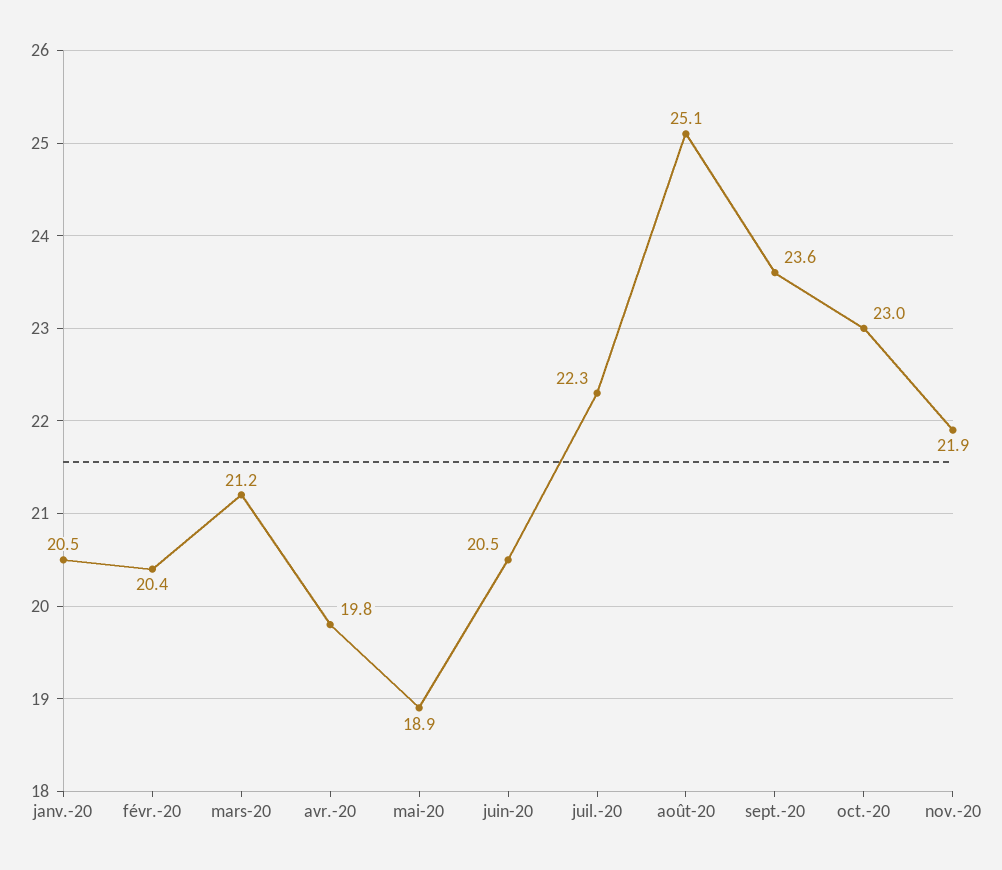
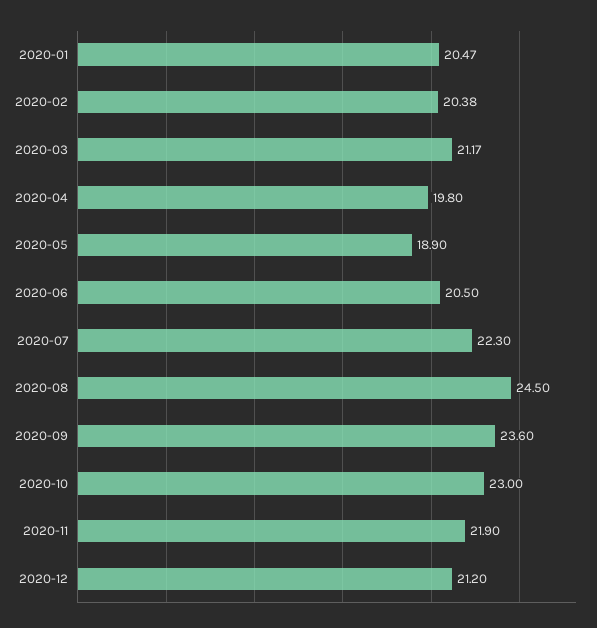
août-20: 25.1 -> 24.5
2020-12: none -> 21.2

